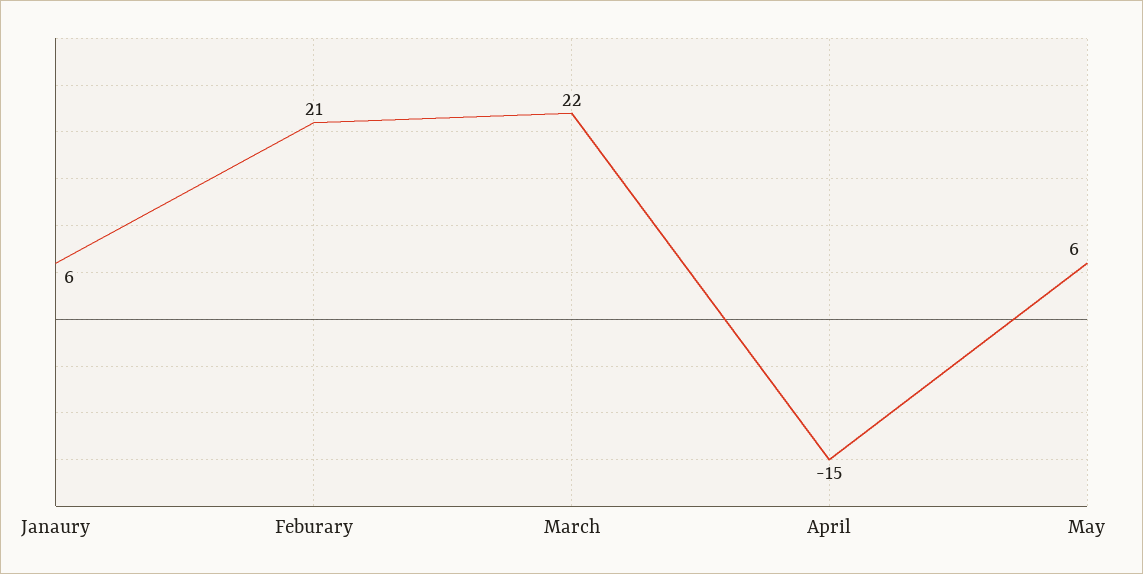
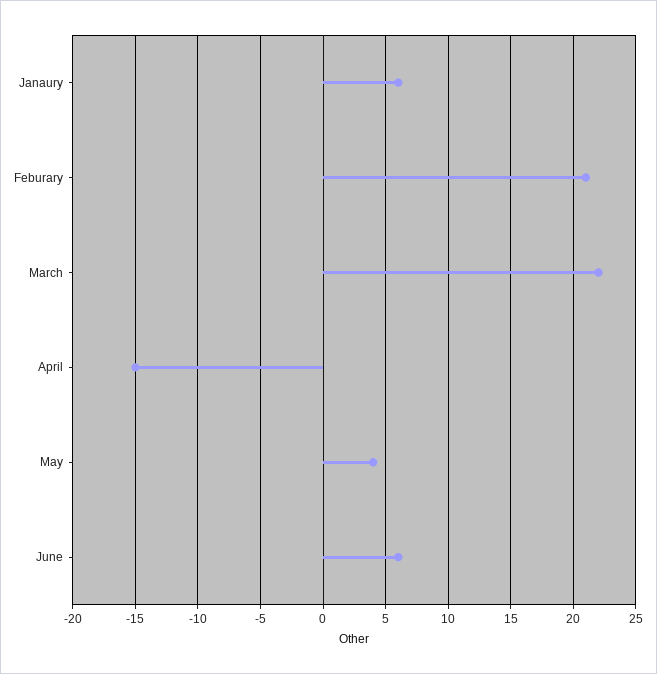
May: 6 -> 4
June: none -> 6

